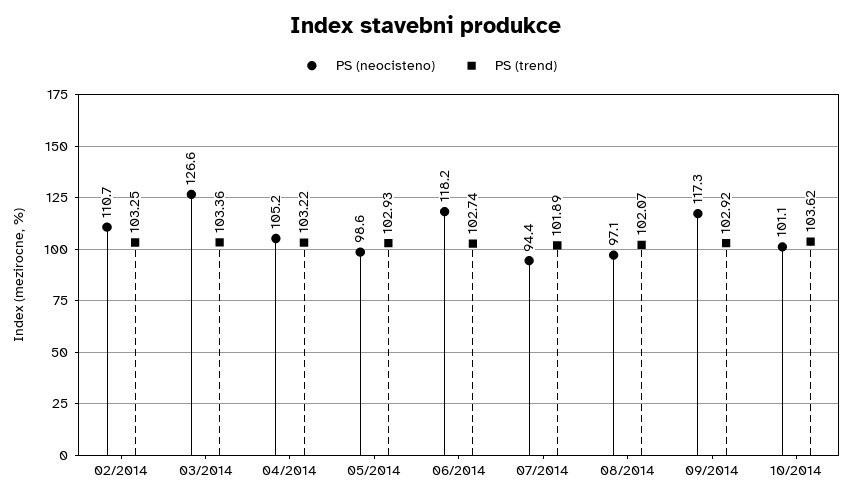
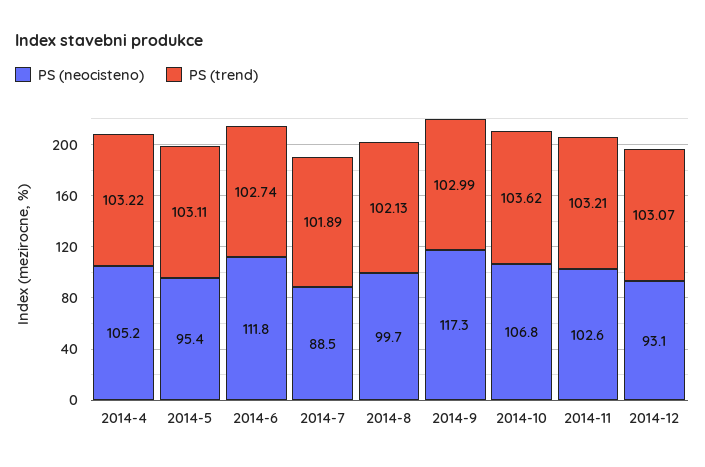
PS (neocisteno), 02/2014: 110.7 -> none
PS (trend), 02/2014: 103.25 -> none
PS (neocisteno), 03/2014: 126.6 -> none
PS (trend), 03/2014: 103.36 -> none
PS (neocisteno), 05/2014: 98.6 -> 95.4
PS (trend), 05/2014: 102.93 -> 103.11
PS (neocisteno), 06/2014: 118.2 -> 111.8
PS (neocisteno), 07/2014: 94.4 -> 88.5
PS (neocisteno), 08/2014: 97.1 -> 99.7
PS (trend), 08/2014: 102.07 -> 102.13
PS (trend), 09/2014: 102.92 -> 102.99
PS (neocisteno), 10/2014: 101.1 -> 106.8
PS (neocisteno), 2014-11: none -> 102.6
PS (trend), 2014-11: none -> 103.21
PS (neocisteno), 2014-12: none -> 93.1
PS (trend), 2014-12: none -> 103.07

